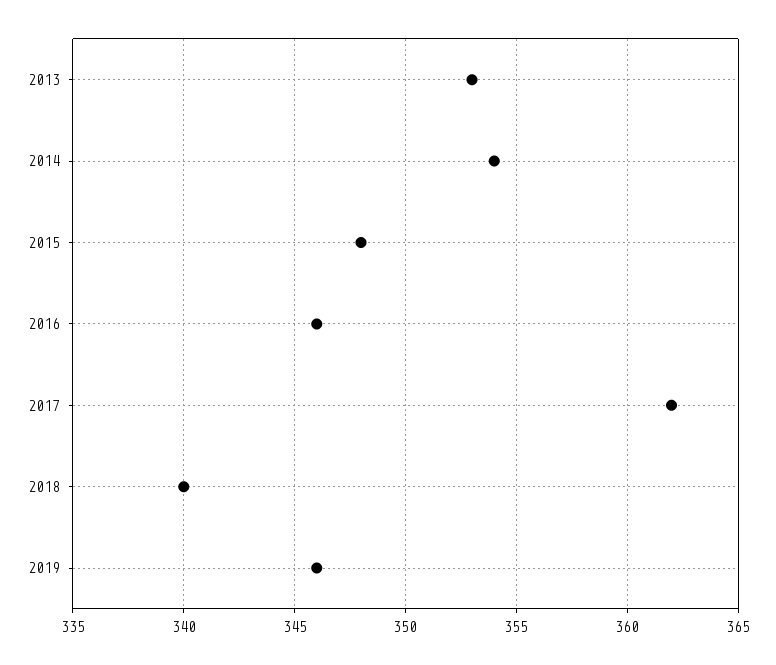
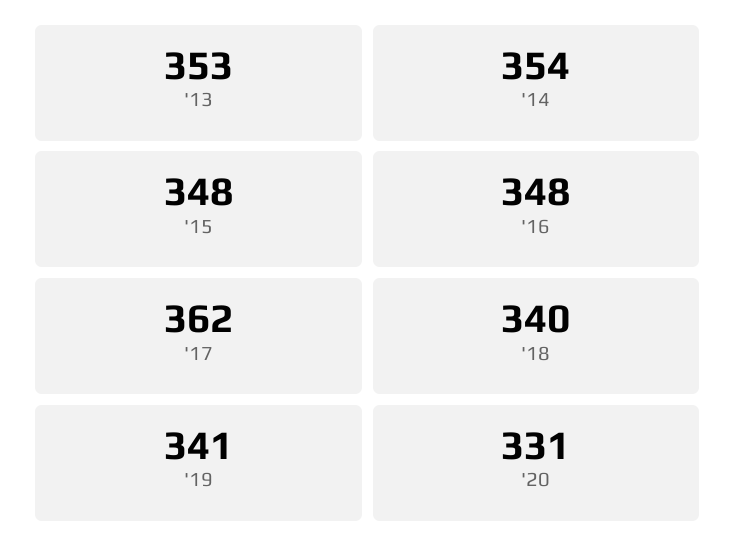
2016: 346 -> 348
2019: 346 -> 341
'20: none -> 331

